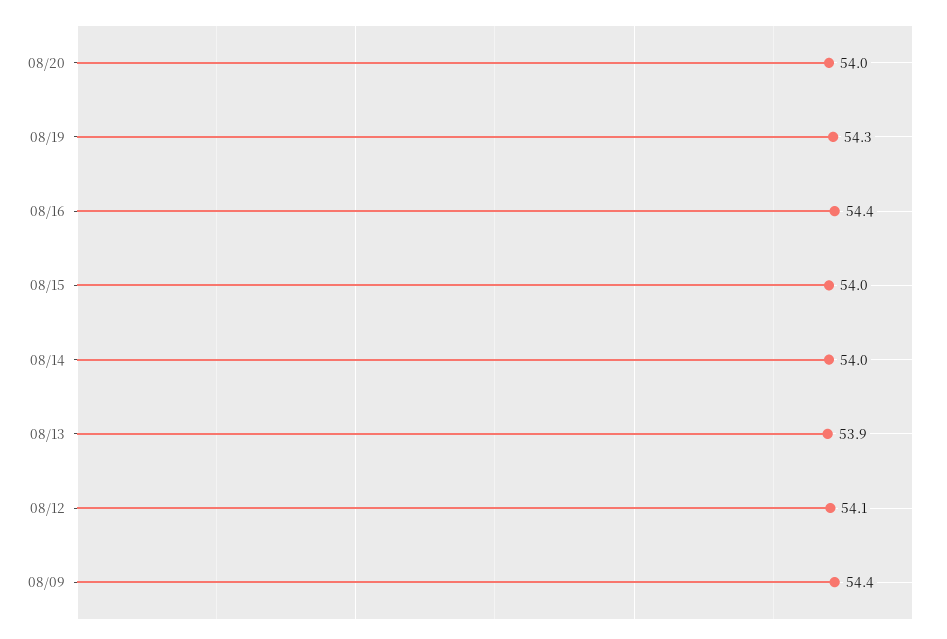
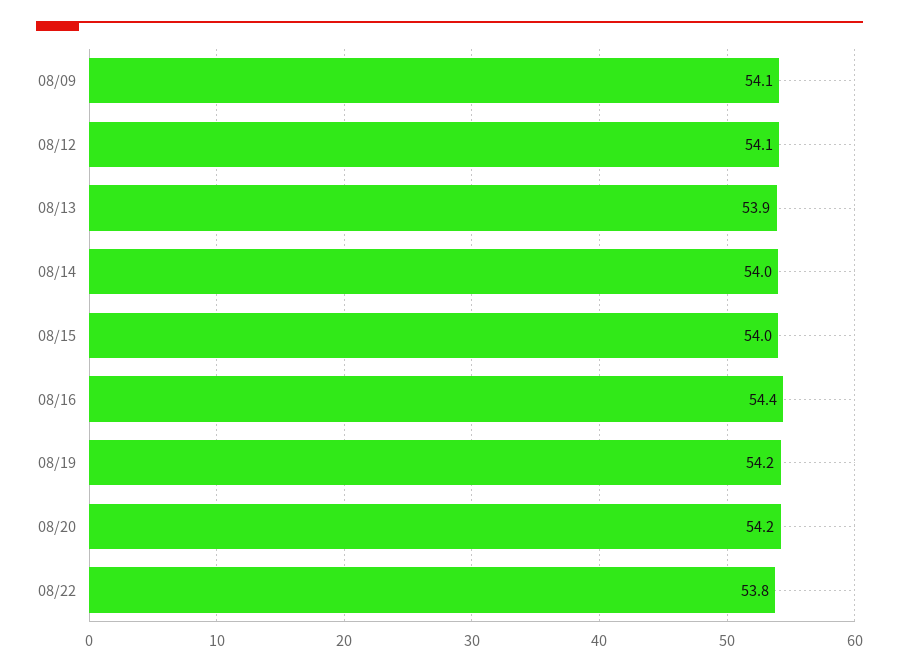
08/20: 54 -> 54.2
08/19: 54.3 -> 54.2
08/09: 54.4 -> 54.1
08/22: none -> 53.8

